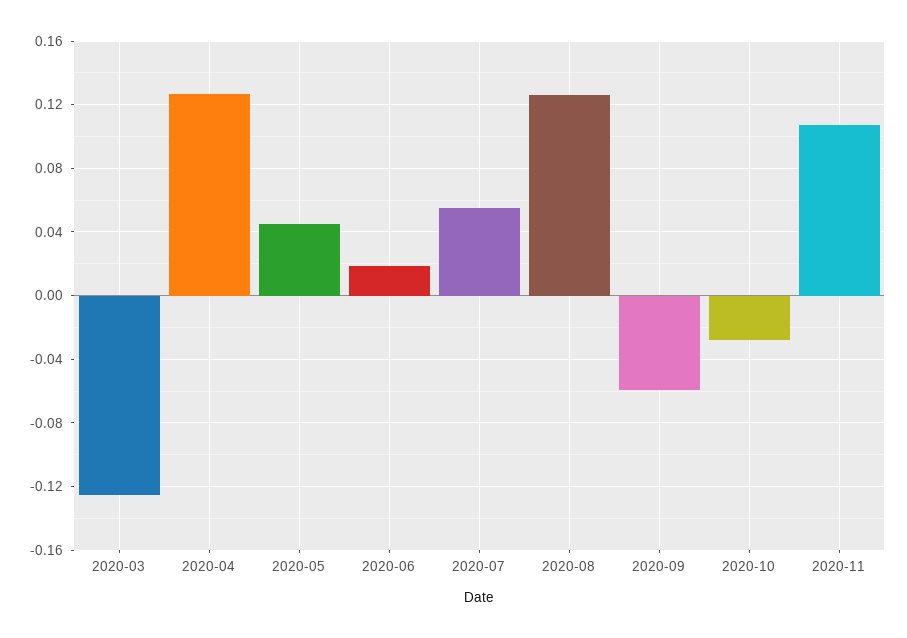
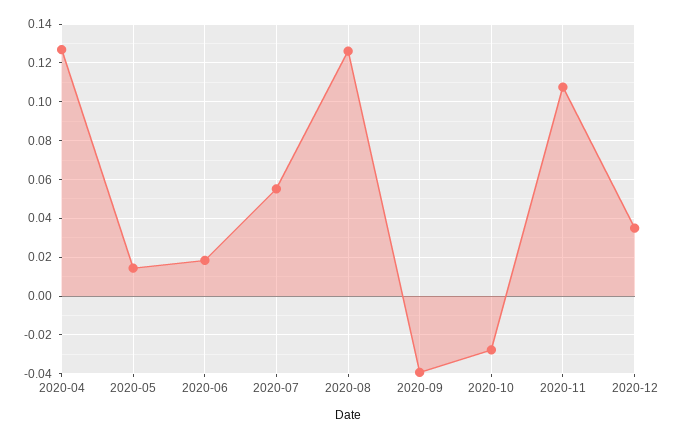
2020-03: -0.125 -> none
2020-05: 0.045 -> 0.015
2020-09: -0.06 -> -0.04
2020-12: none -> 0.035

